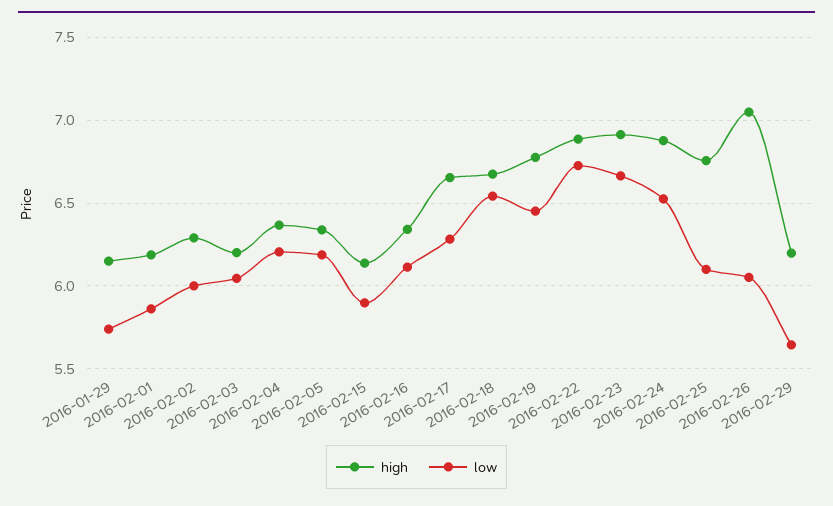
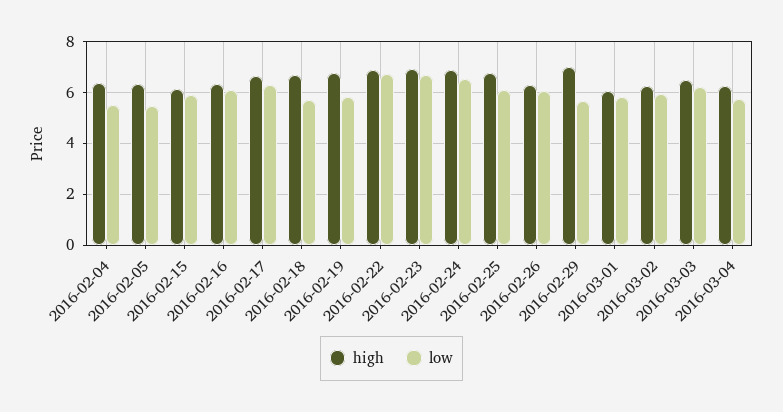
high, 2016-01-29: 6.15 -> none
low, 2016-01-29: 5.75 -> none
high, 2016-02-01: 6.2 -> none
low, 2016-02-01: 5.85 -> none
high, 2016-02-02: 6.3 -> none
low, 2016-02-02: 6 -> none
high, 2016-02-03: 6.2 -> none
low, 2016-02-03: 6.05 -> none
low, 2016-02-04: 6.2 -> 5.5
low, 2016-02-05: 6.2 -> 5.5
low, 2016-02-18: 6.55 -> 5.75
low, 2016-02-19: 6.45 -> 5.75
high, 2016-02-26: 7.05 -> 6.25
high, 2016-02-29: 6.2 -> 7
high, 2016-03-01: none -> 6
low, 2016-03-01: none -> 5.75
high, 2016-03-02: none -> 6.25
low, 2016-03-02: none -> 6
high, 2016-03-03: none -> 6.5
low, 2016-03-03: none -> 6.25
high, 2016-03-04: none -> 6.25
low, 2016-03-04: none -> 5.75

